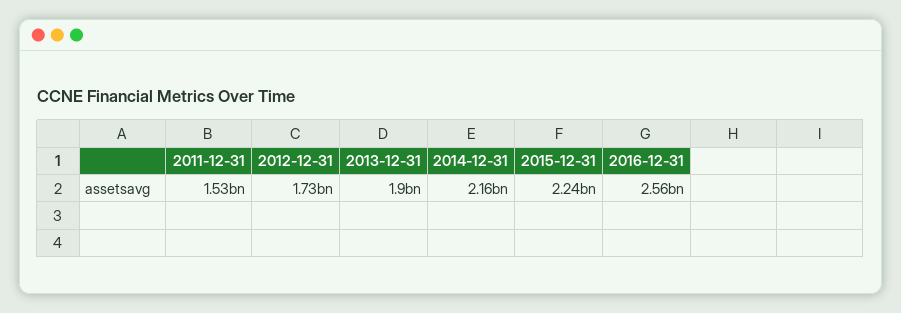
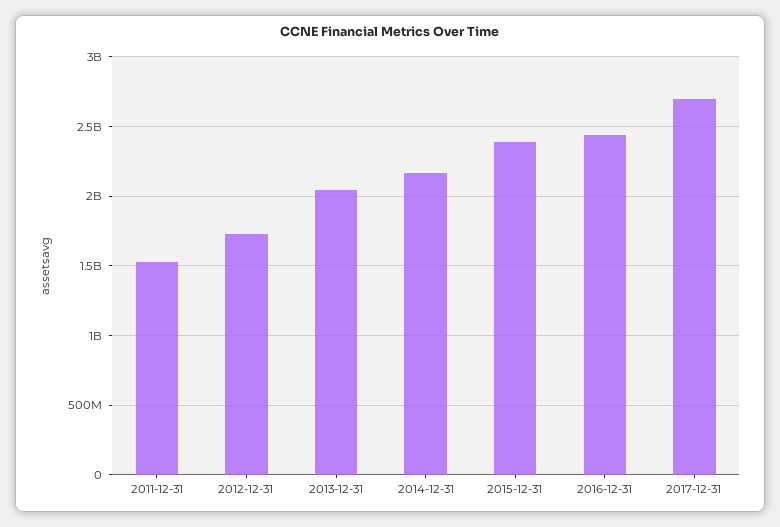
2013-12-31: 1900000000 -> 2050000000
2015-12-31: 2240000000 -> 2400000000
2016-12-31: 2560000000 -> 2450000000
2017-12-31: none -> 2700000000

